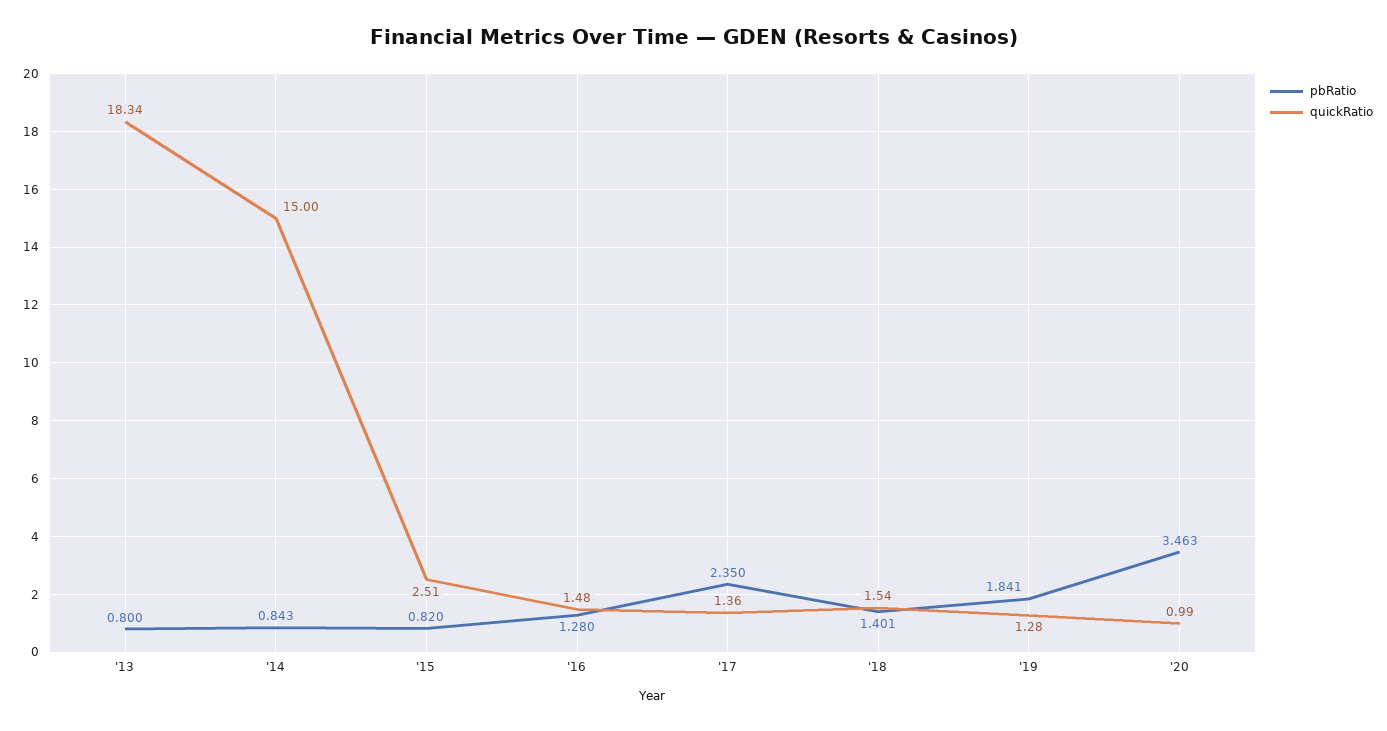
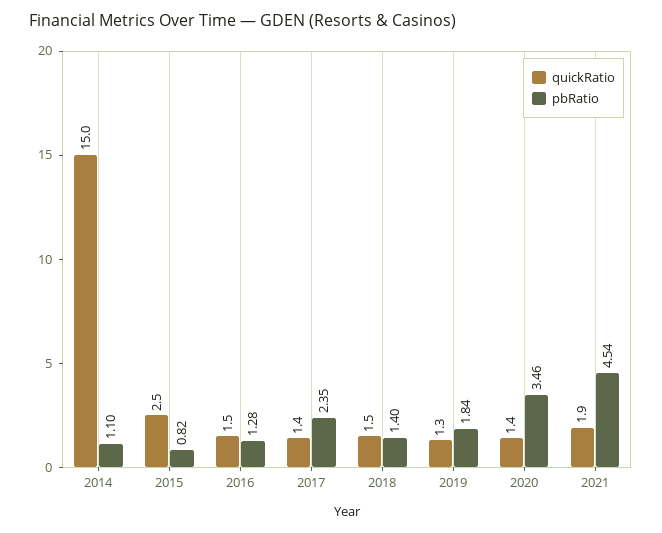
pbRatio, '13: 0.8 -> none
quickRatio, '13: 18.34 -> none
pbRatio, '14: 0.843 -> 1.1
quickRatio, '20: 0.99 -> 1.4
quickRatio, 2021: none -> 1.9
pbRatio, 2021: none -> 4.54

